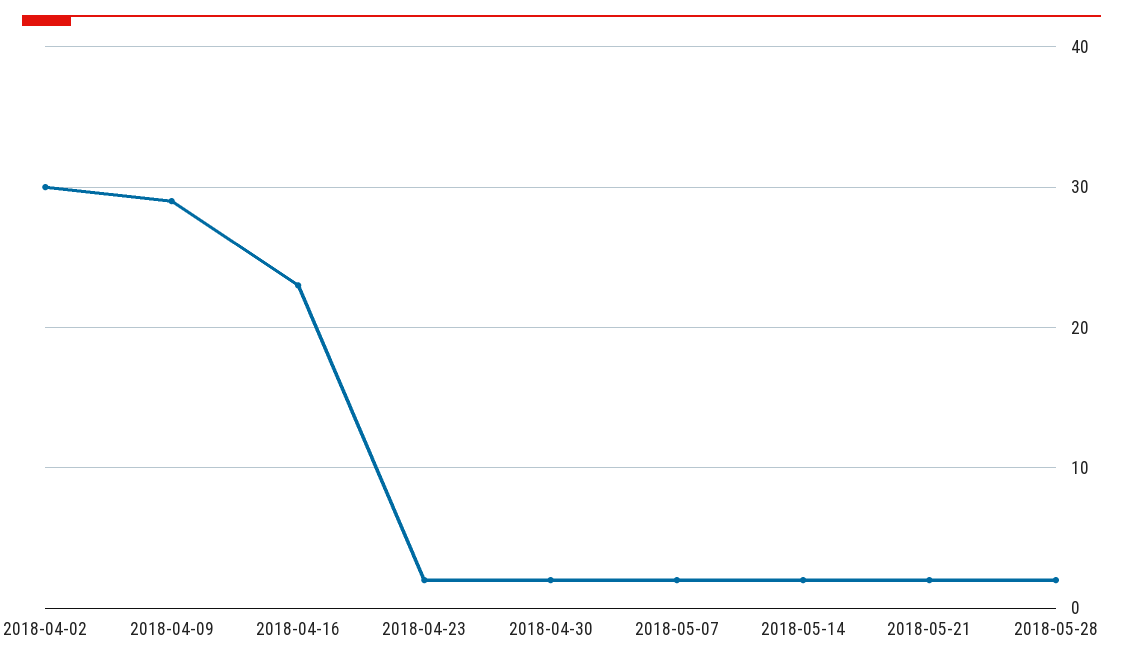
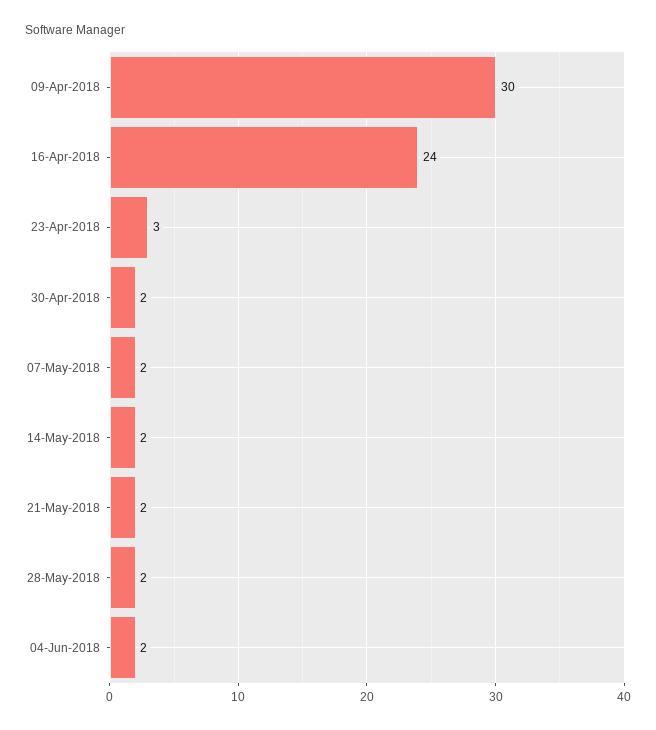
2018-04-02: 30 -> none
2018-04-09: 29 -> 30
2018-04-16: 23 -> 24
2018-04-23: 2 -> 3
04-Jun-2018: none -> 2

